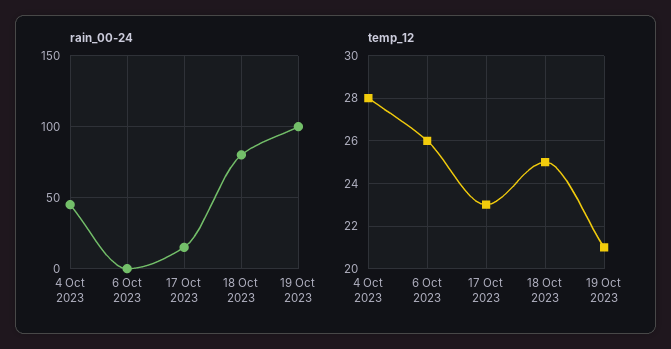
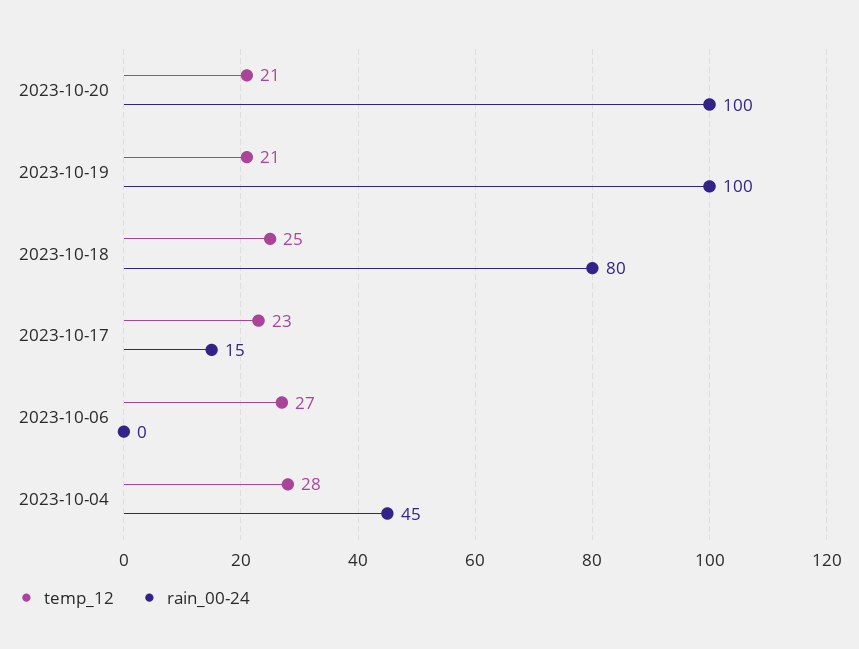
temp_12, 6 Oct 2023: 26 -> 27
temp_12, 2023-10-20: none -> 21
rain_00-24, 2023-10-20: none -> 100

